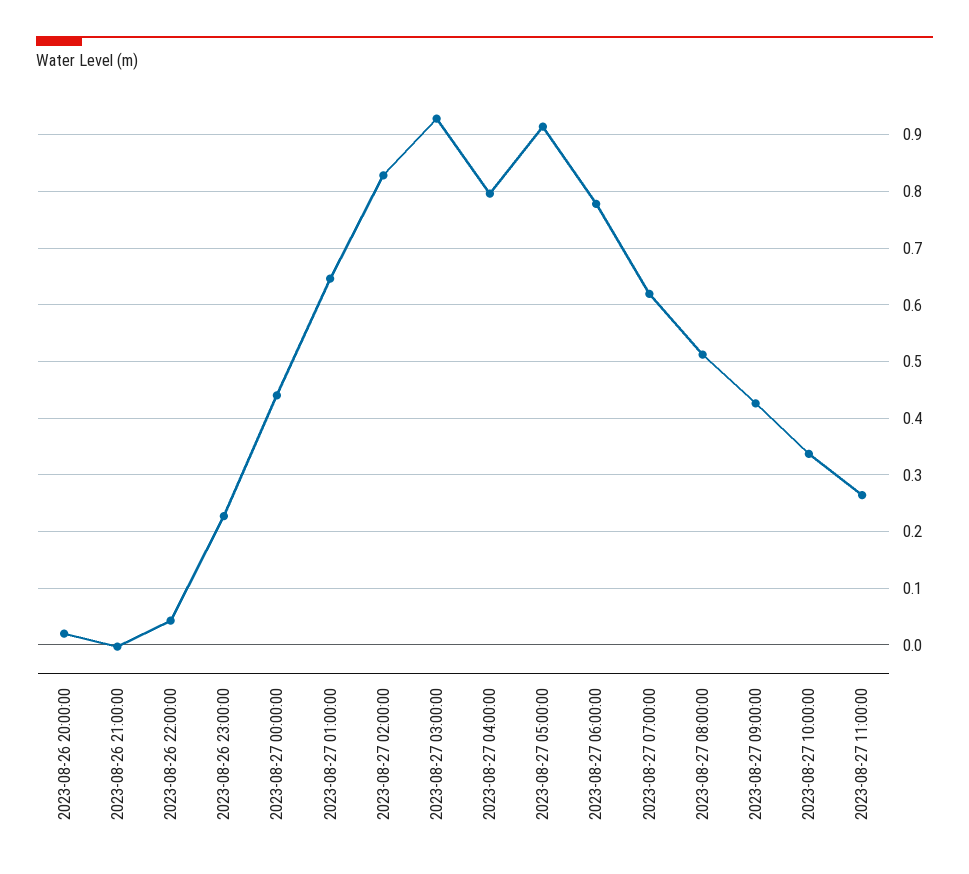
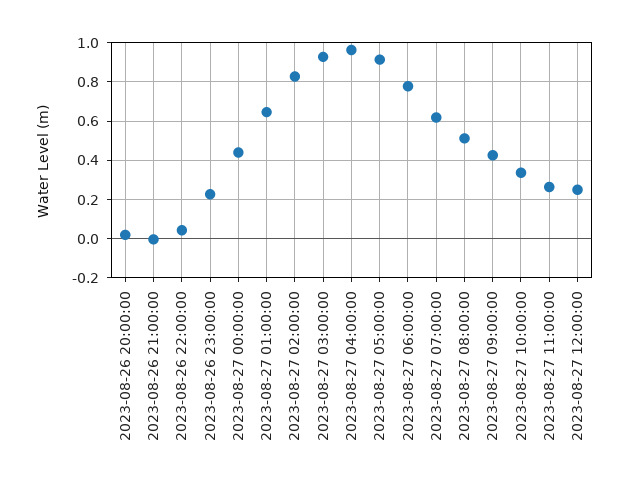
2023-08-27 04:00:00: 0.8 -> 0.95
2023-08-27 12:00:00: none -> 0.25

